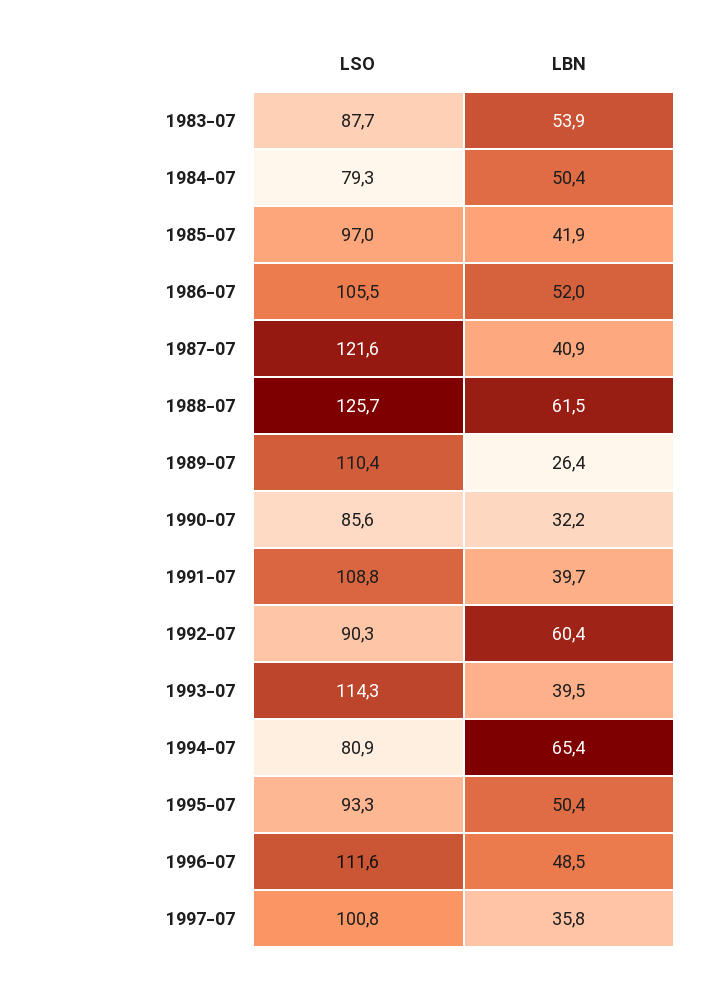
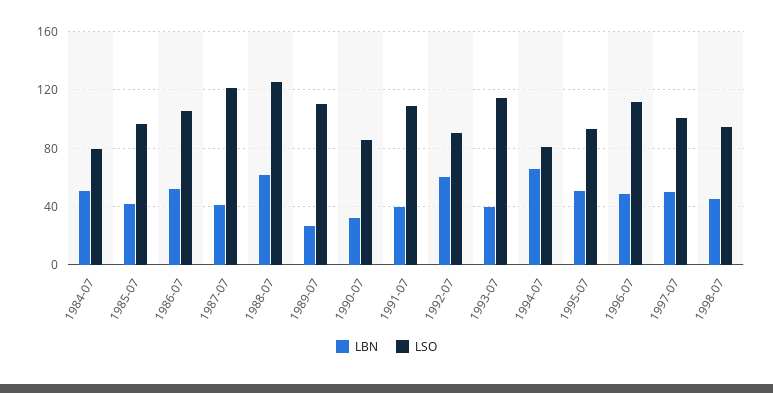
LSO, 1983-07: 87.7 -> none
LBN, 1983-07: 53.9 -> none
LBN, 1997-07: 35.8 -> 50
LBN, 1998-07: none -> 45
LSO, 1998-07: none -> 95

